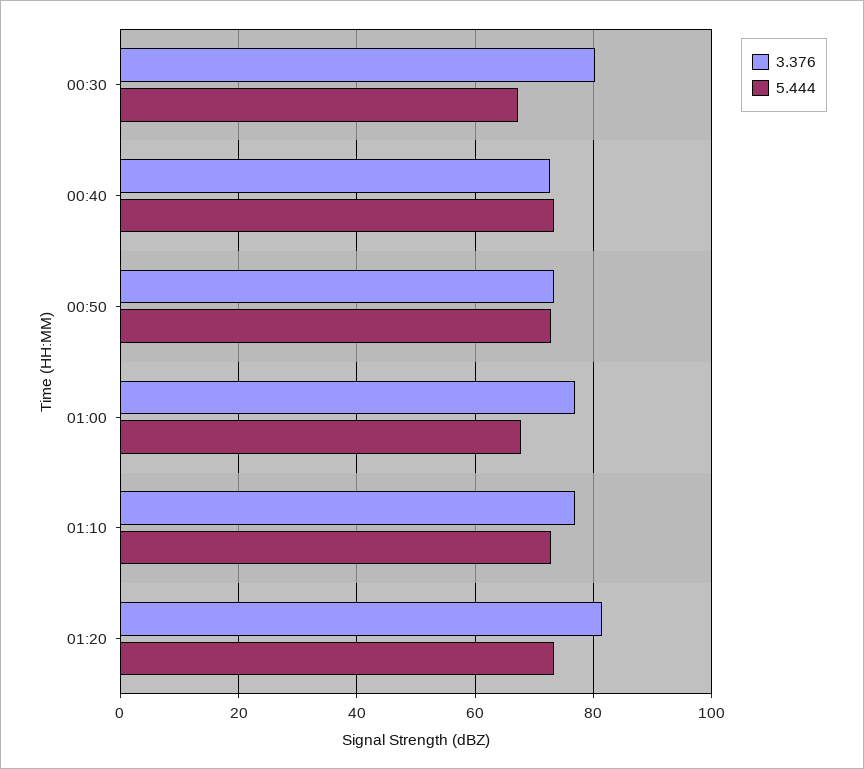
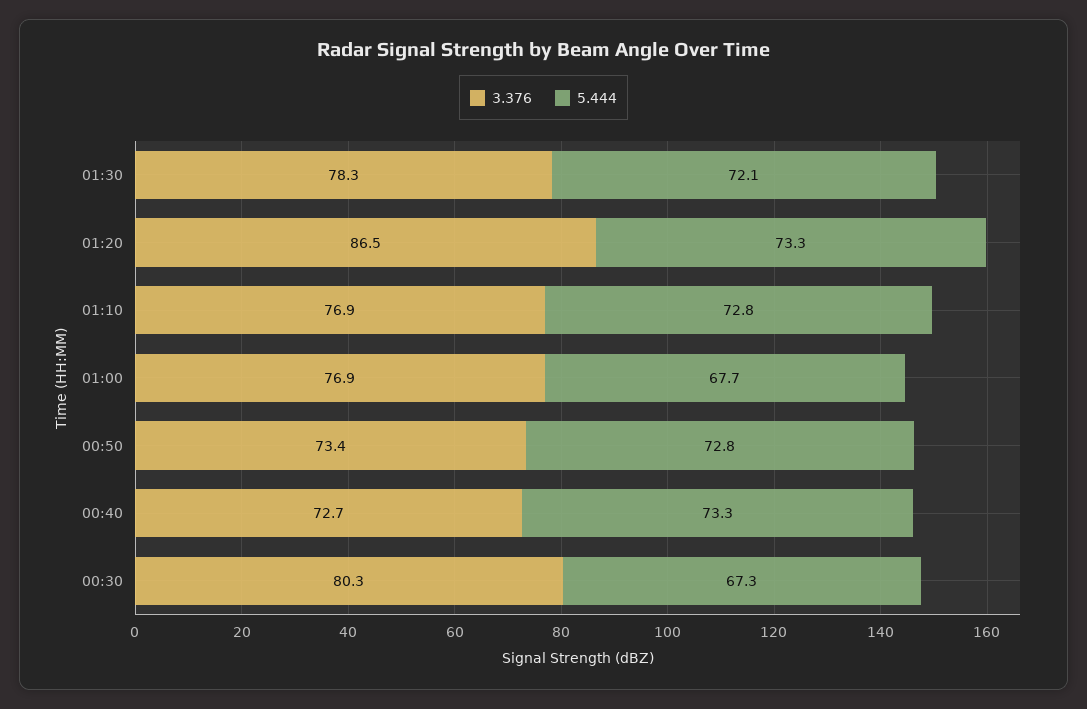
3.376, 01:20: 82 -> 86.5
3.376, 01:30: none -> 78.3
5.444, 01:30: none -> 72.1

